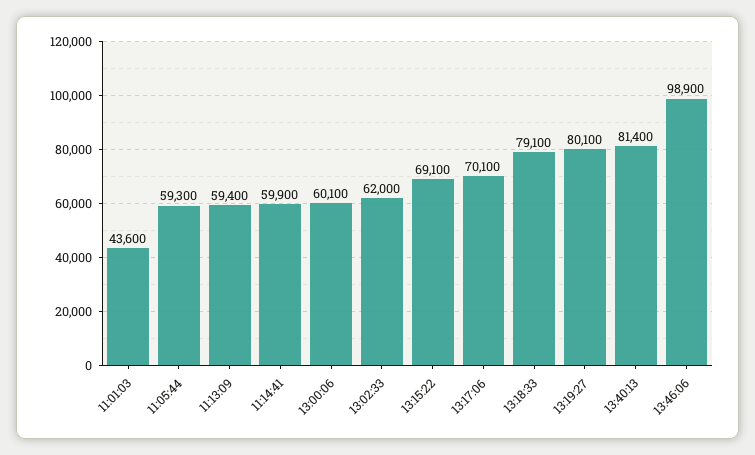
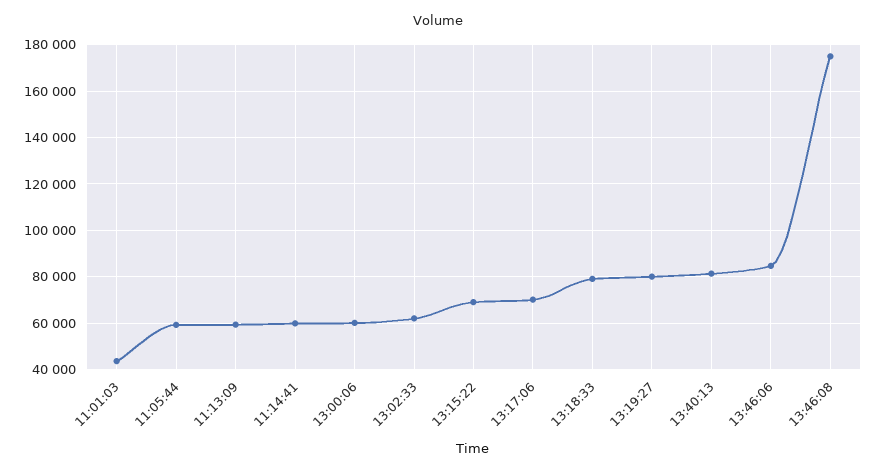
13:46:06: 98900 -> 85000
13:46:08: none -> 175000

